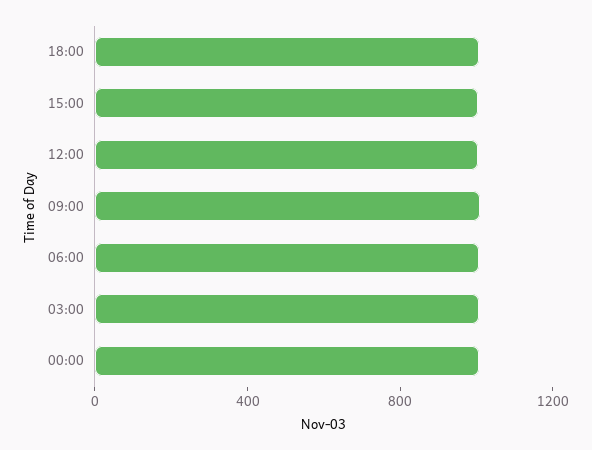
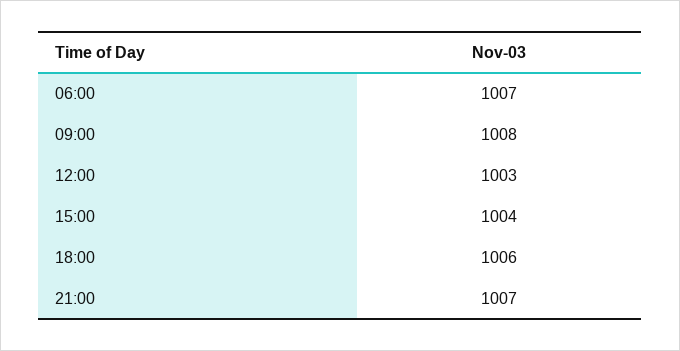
03:00: 1000 -> none
00:00: 1000 -> none
21:00: none -> 1007

